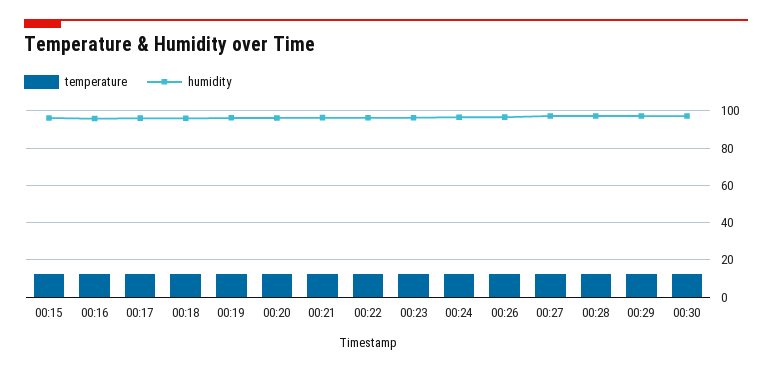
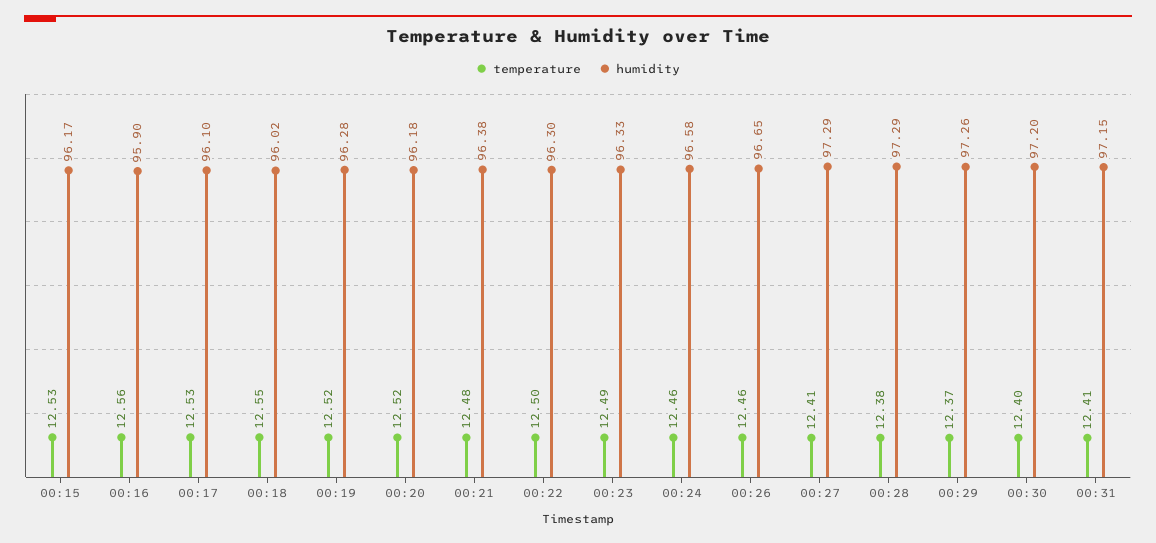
temperature, 00:31: none -> 12.41
humidity, 00:31: none -> 97.15

